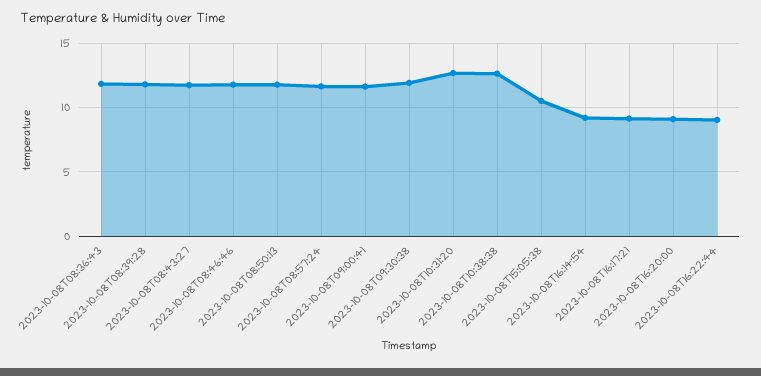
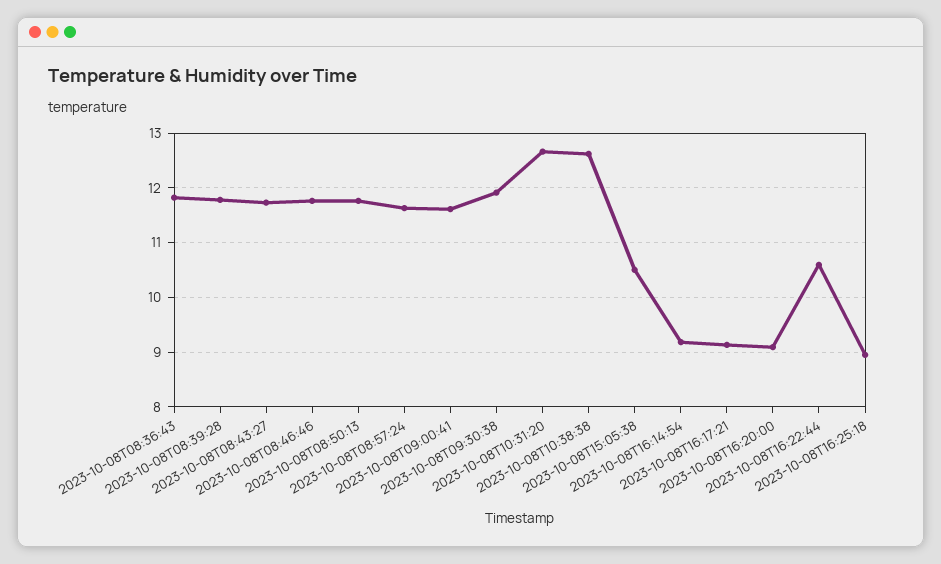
2023-10-08T16:22:44: 9 -> 10.6
2023-10-08T16:25:18: none -> 9

